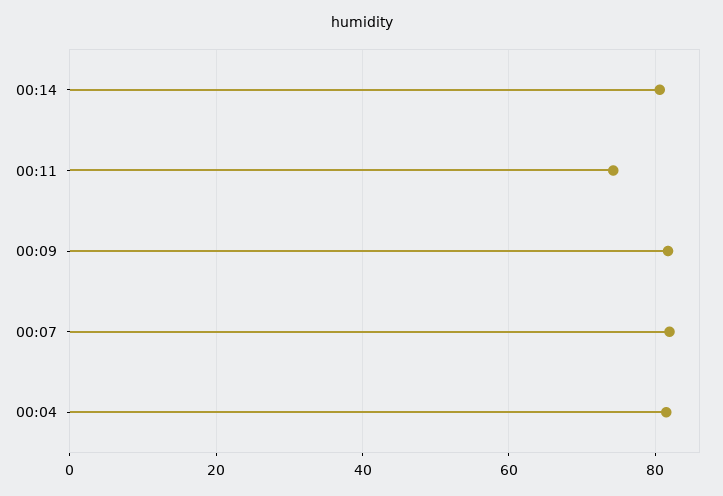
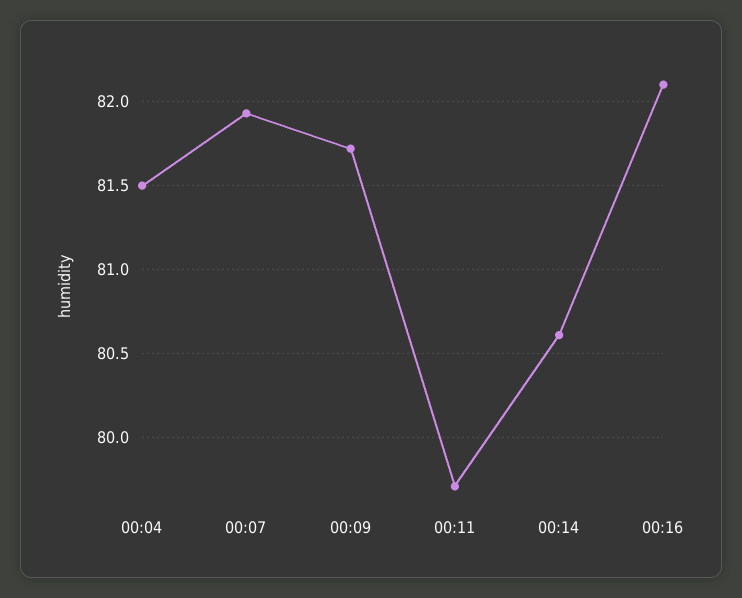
00:11: 74 -> 79.7
00:16: none -> 82.1

